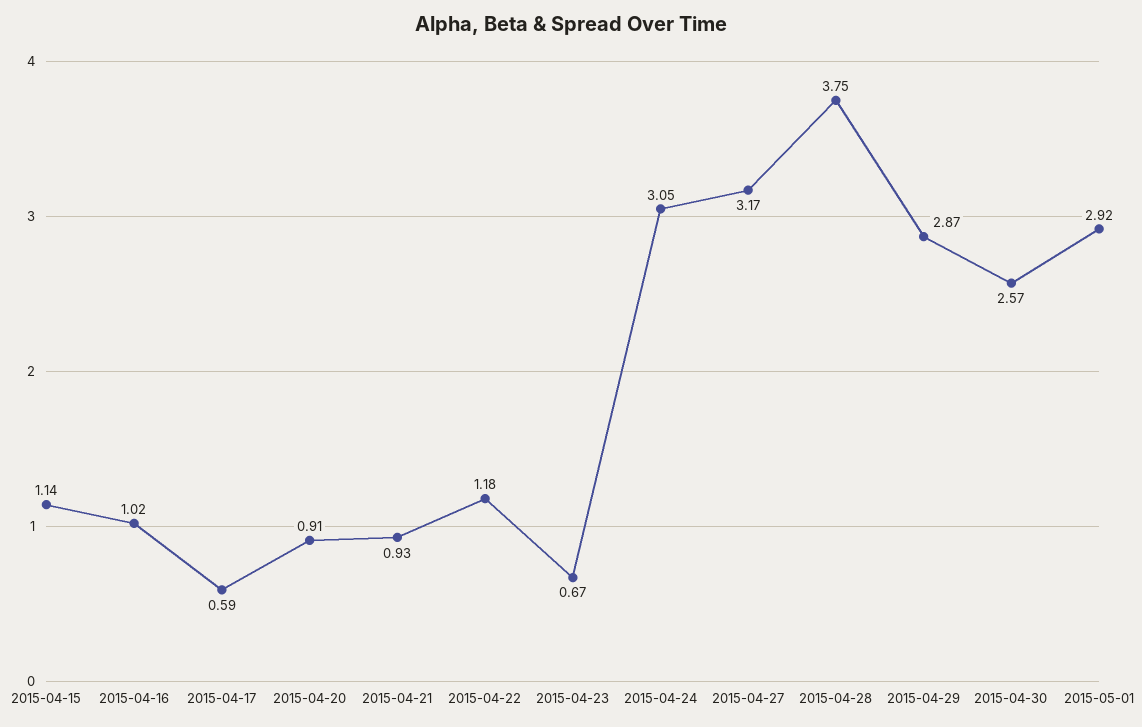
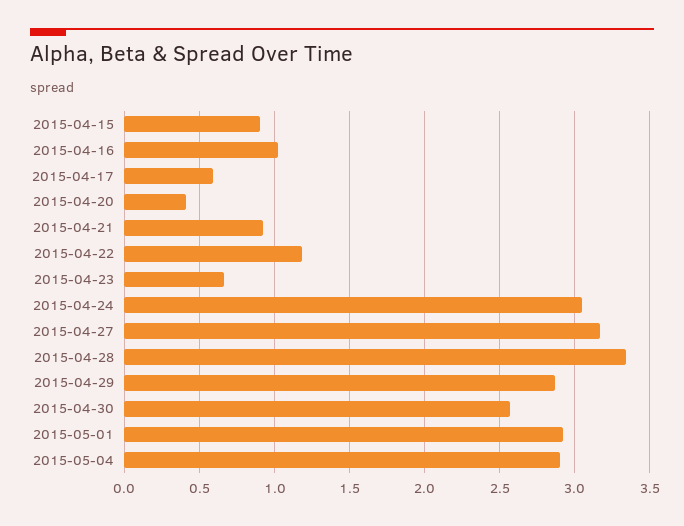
2015-04-15: 1.14 -> 0.9
2015-04-20: 0.91 -> 0.4
2015-04-28: 3.75 -> 3.35
2015-05-04: none -> 2.9

